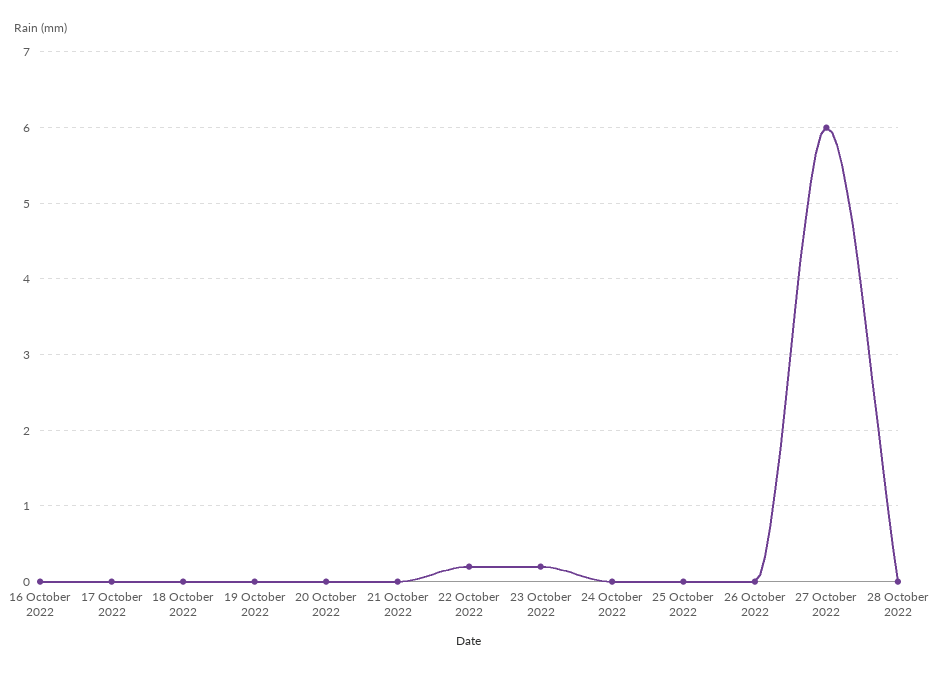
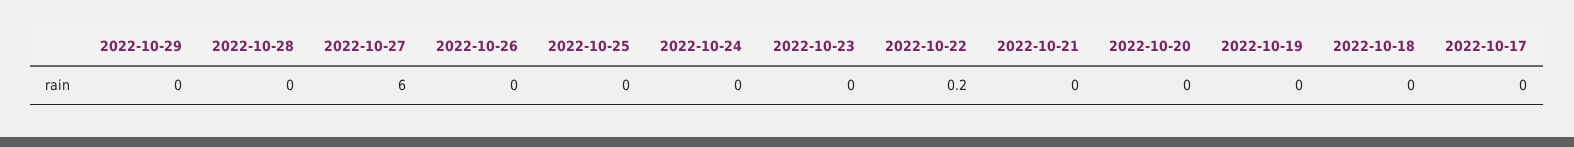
16 October 2022: 0 -> none
23 October 2022: 0.2 -> 0
2022-10-29: none -> 0

